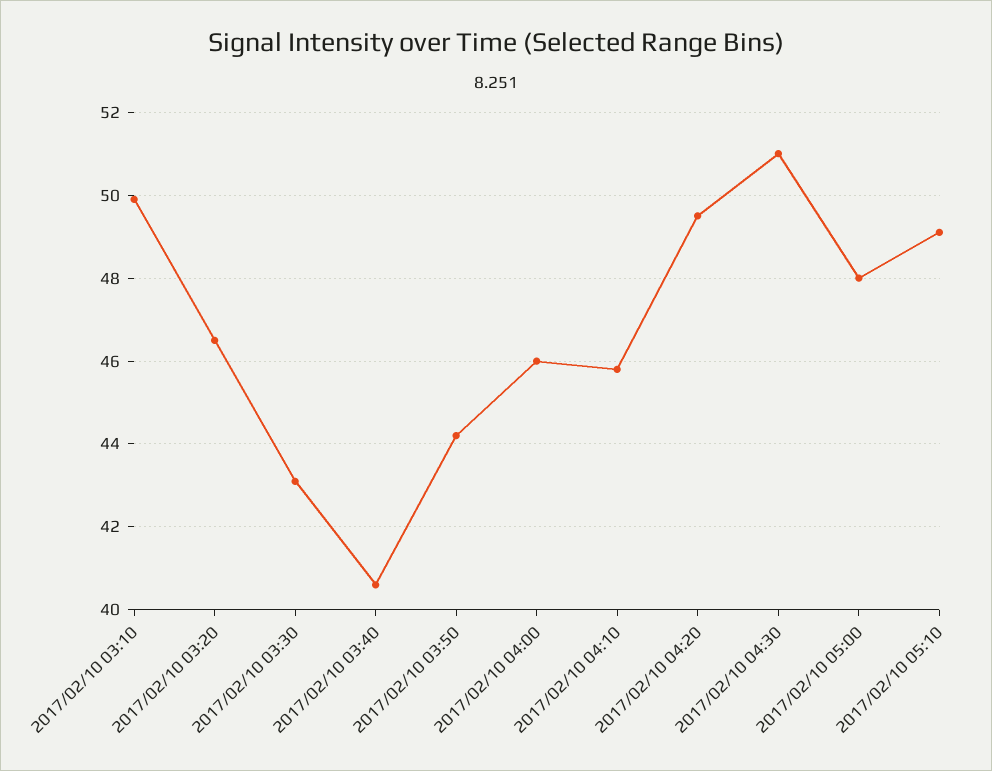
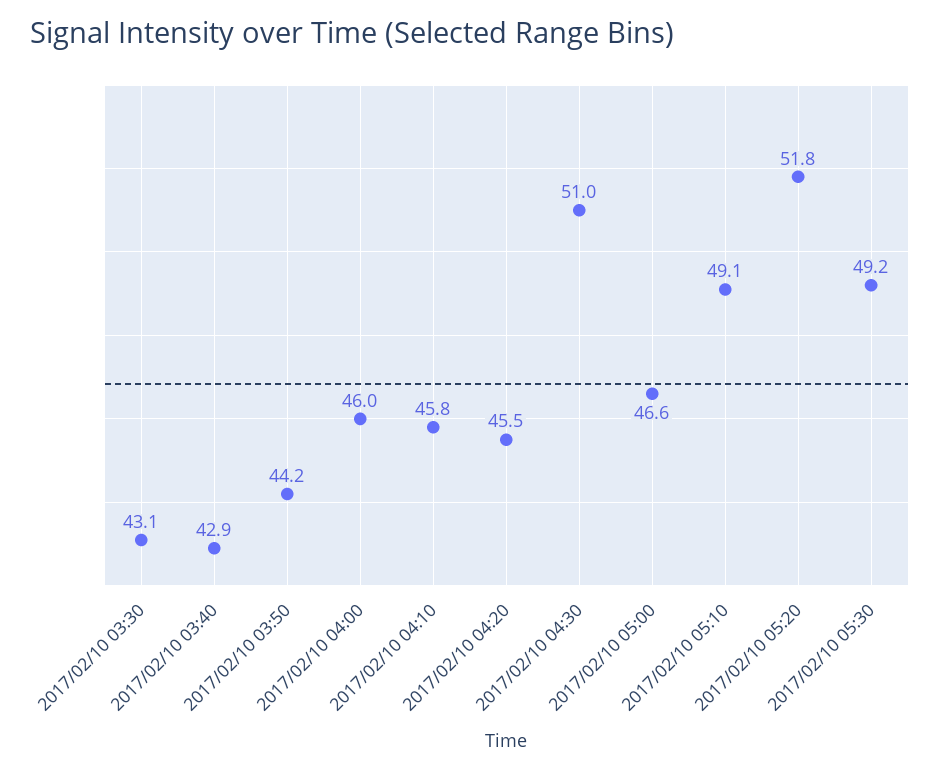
2017/02/10 03:10: 50 -> none
2017/02/10 03:20: 46.5 -> none
2017/02/10 03:40: 40.5 -> 42.9
2017/02/10 04:20: 49.5 -> 45.5
2017/02/10 05:00: 48 -> 46.6
2017/02/10 05:20: none -> 51.8
2017/02/10 05:30: none -> 49.2

